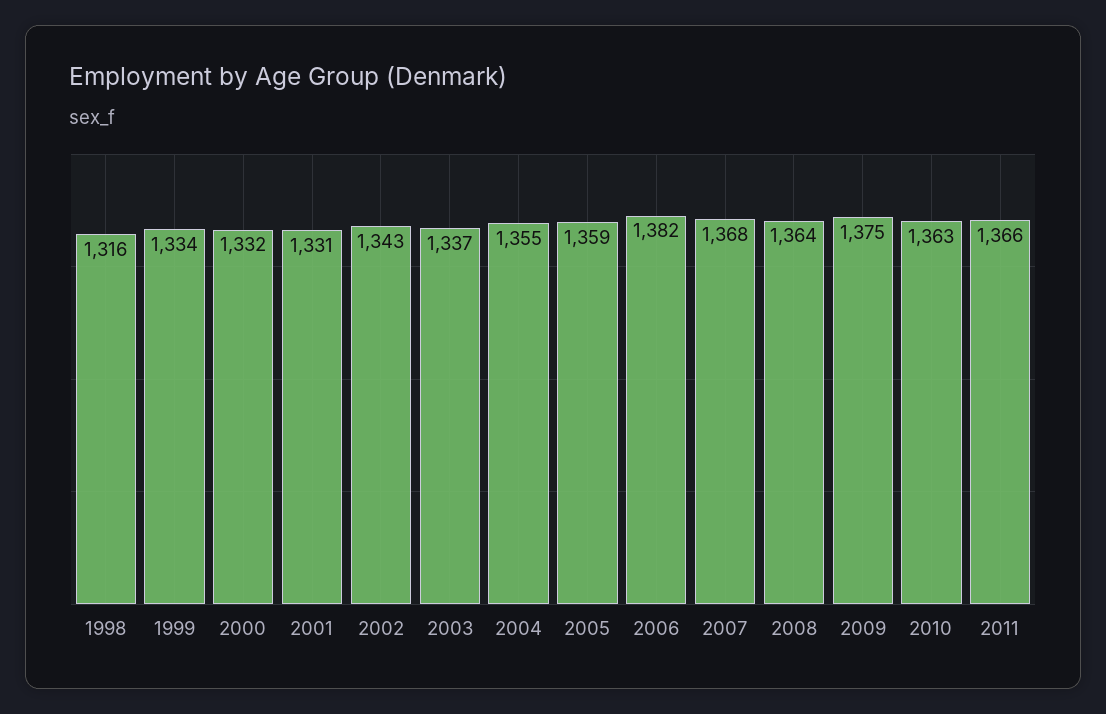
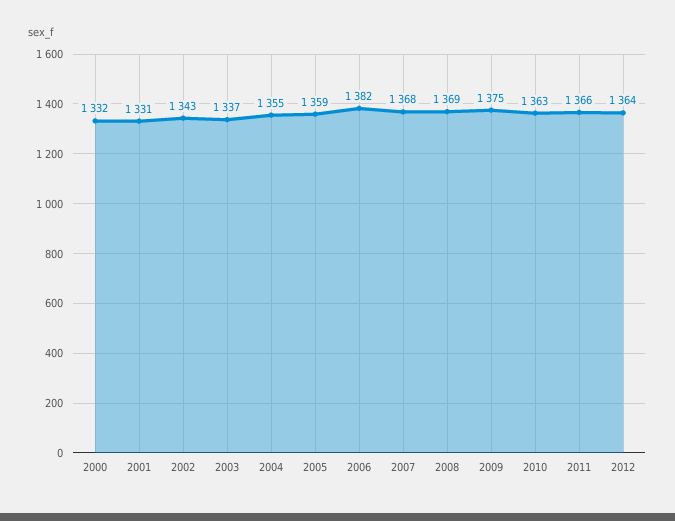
1998: 1316 -> none
1999: 1334 -> none
2008: 1364 -> 1369
2012: none -> 1364

